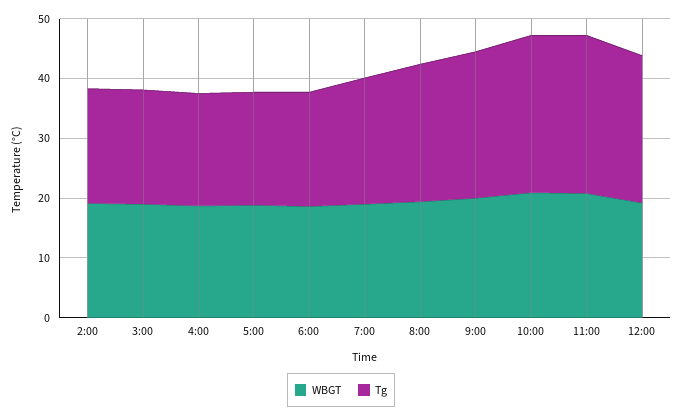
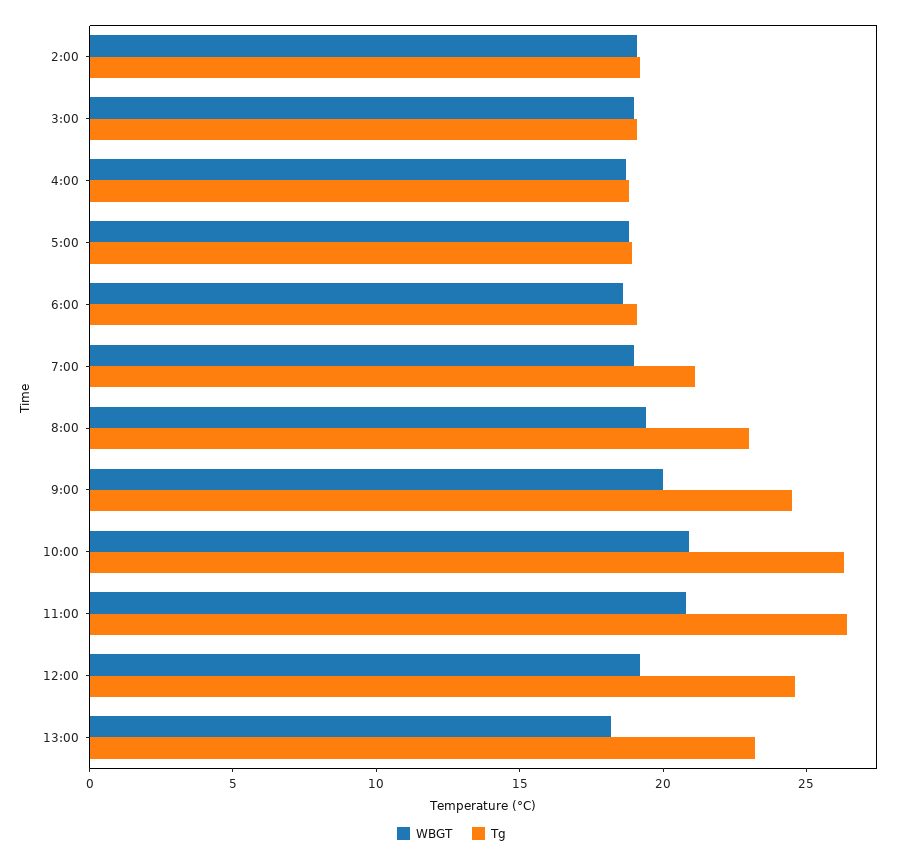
WBGT, 13:00: none -> 18
Tg, 13:00: none -> 23

